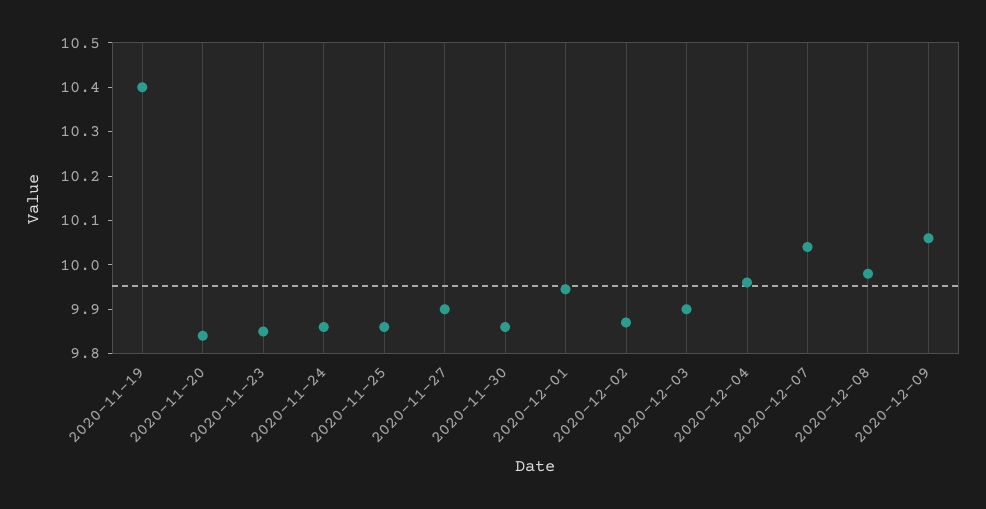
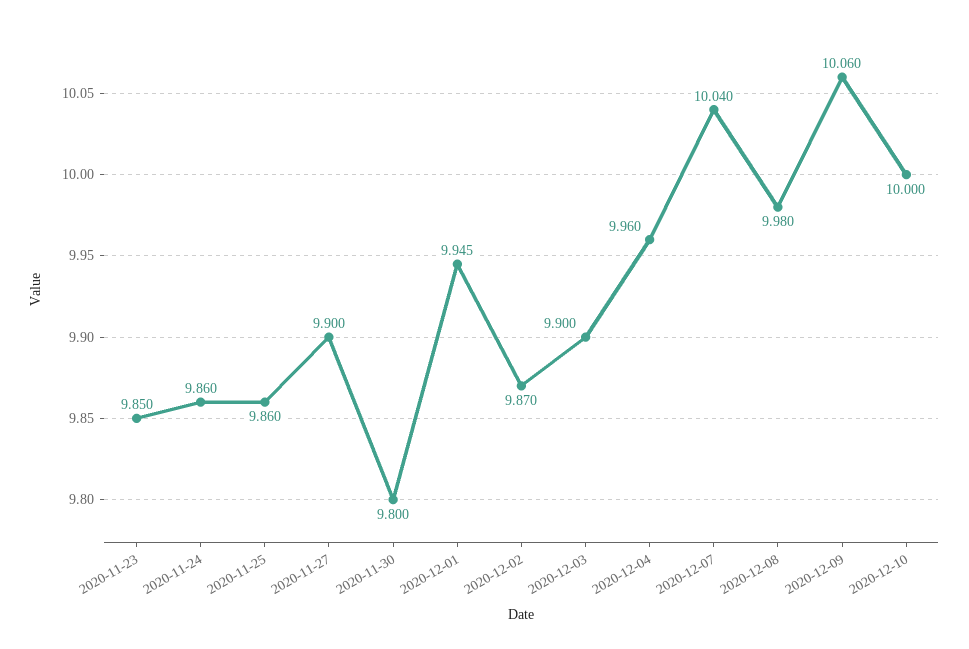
2020-11-19: 10.4 -> none
2020-11-20: 9.84 -> none
2020-11-30: 9.86 -> 9.8
2020-12-10: none -> 10

